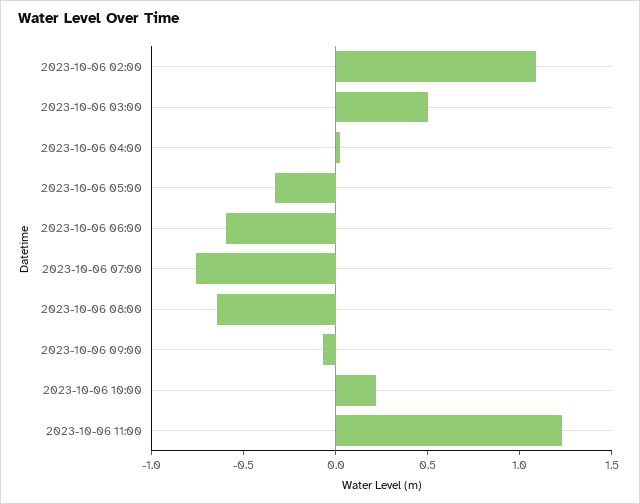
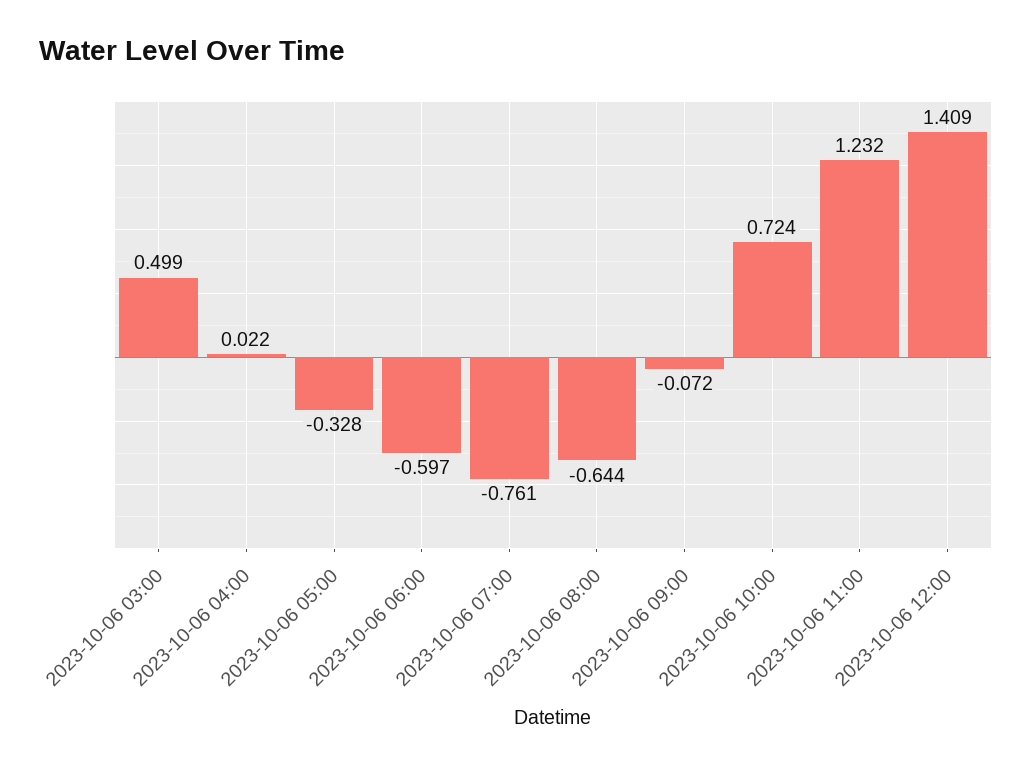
2023-10-06 02:00: 1.1 -> none
2023-10-06 10:00: 0.2 -> 0.724
2023-10-06 12:00: none -> 1.409

